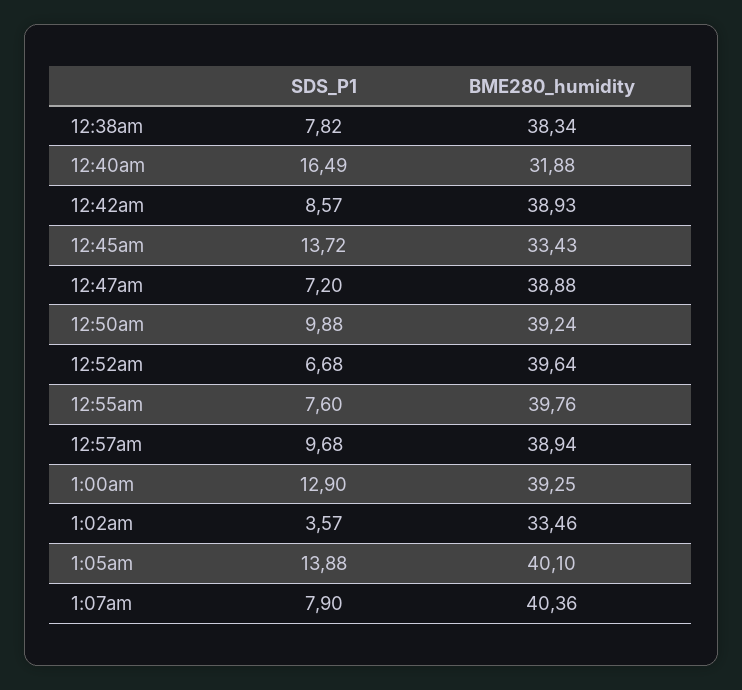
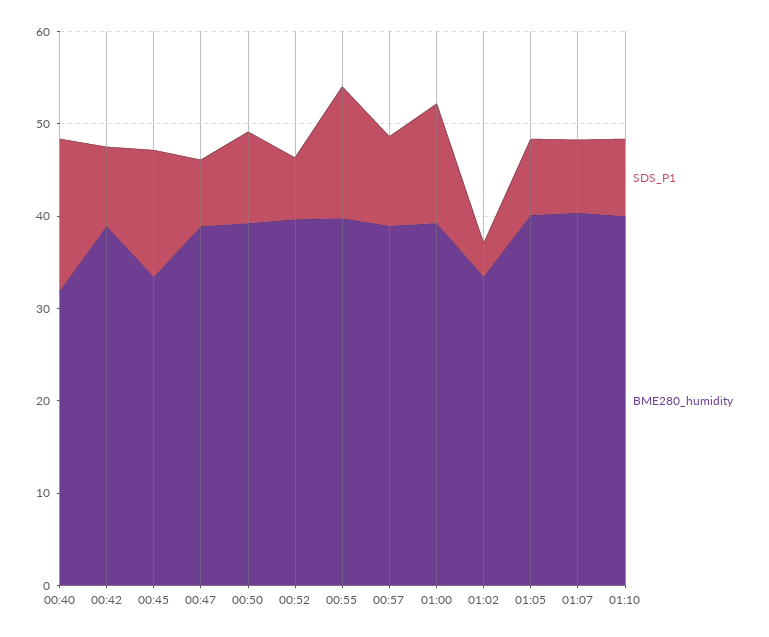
SDS_P1, 12:38am: 7.82 -> none
BME280_humidity, 12:38am: 38.34 -> none
SDS_P1, 12:55am: 7.6 -> 14
SDS_P1, 1:05am: 13.88 -> 8
SDS_P1, 01:10: none -> 8
BME280_humidity, 01:10: none -> 40

